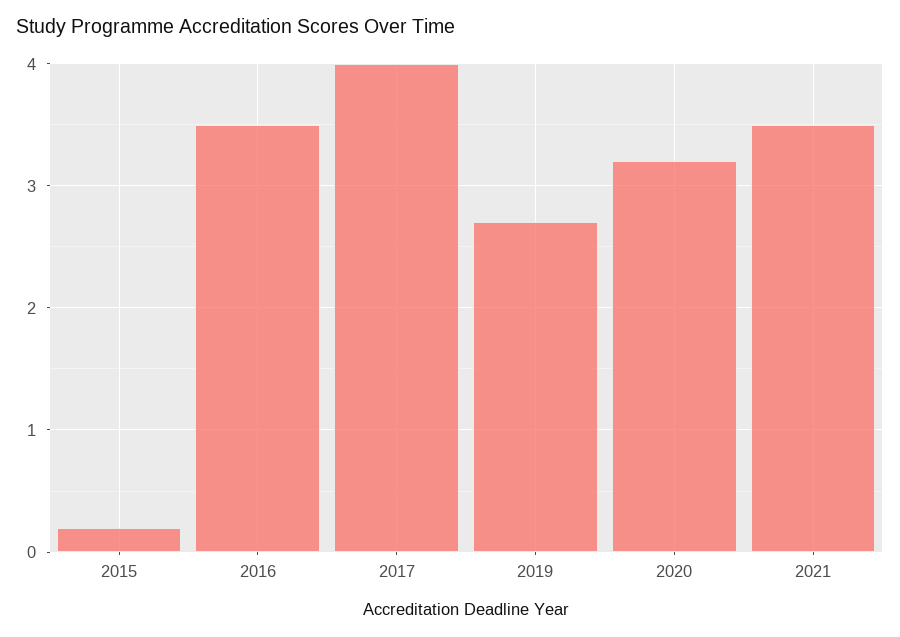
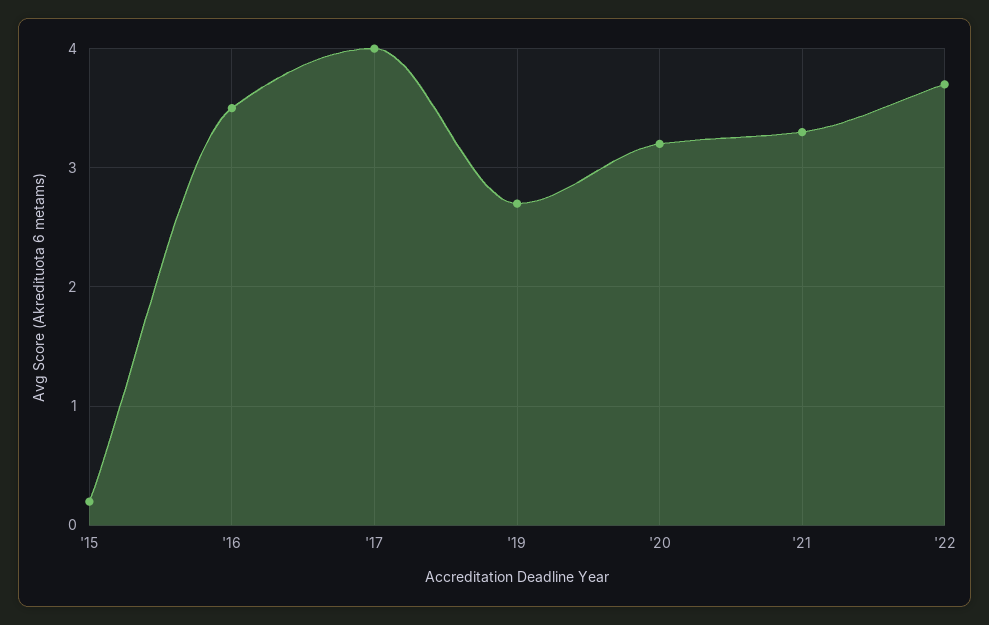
2021: 3.5 -> 3.3
'22: none -> 3.7

